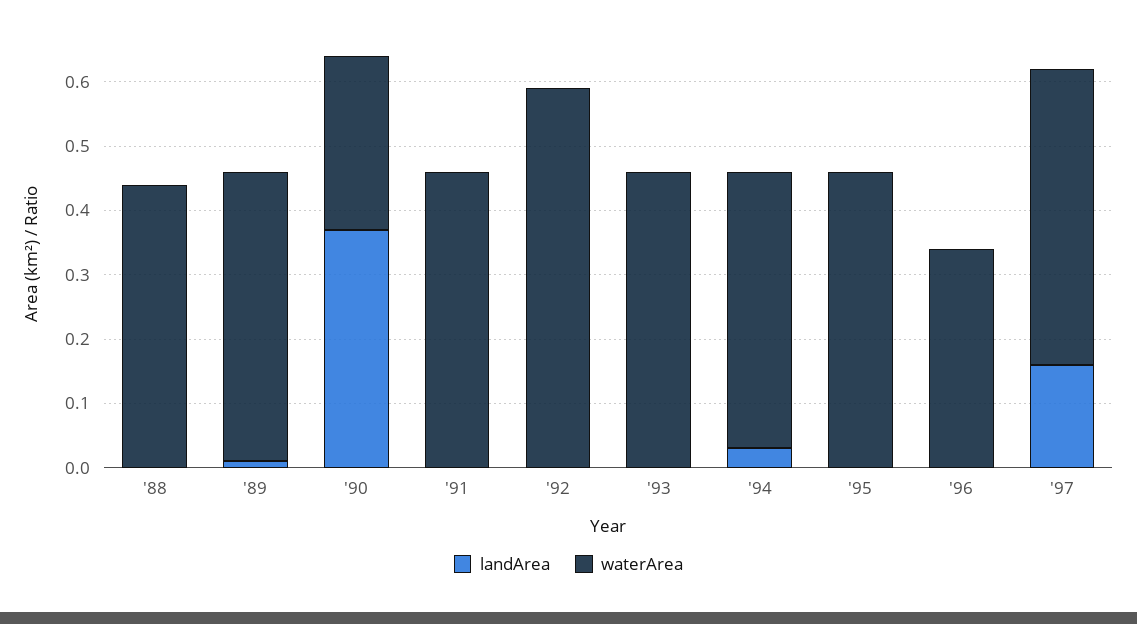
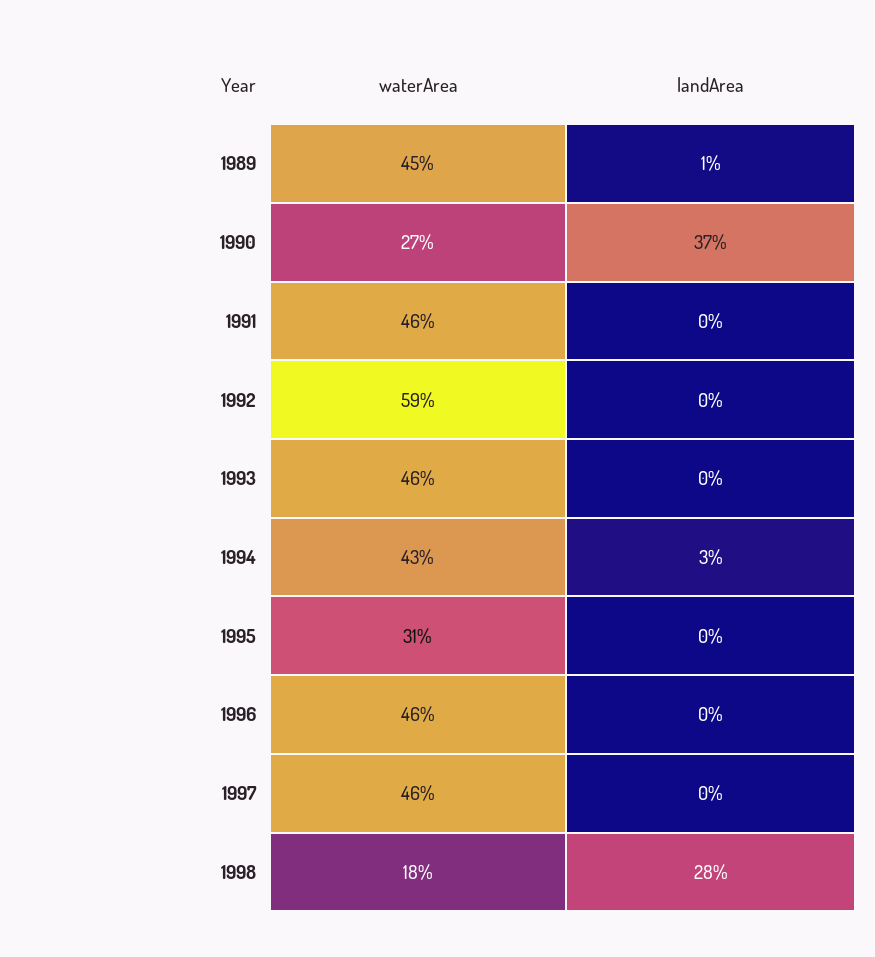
landArea, '88: 0 -> none
waterArea, '88: 0.45 -> none
waterArea, '95: 0.45 -> 0.31
waterArea, '96: 0.35 -> 0.46
landArea, '97: 0.15 -> 0
waterArea, 1998: none -> 0.18
landArea, 1998: none -> 0.28

